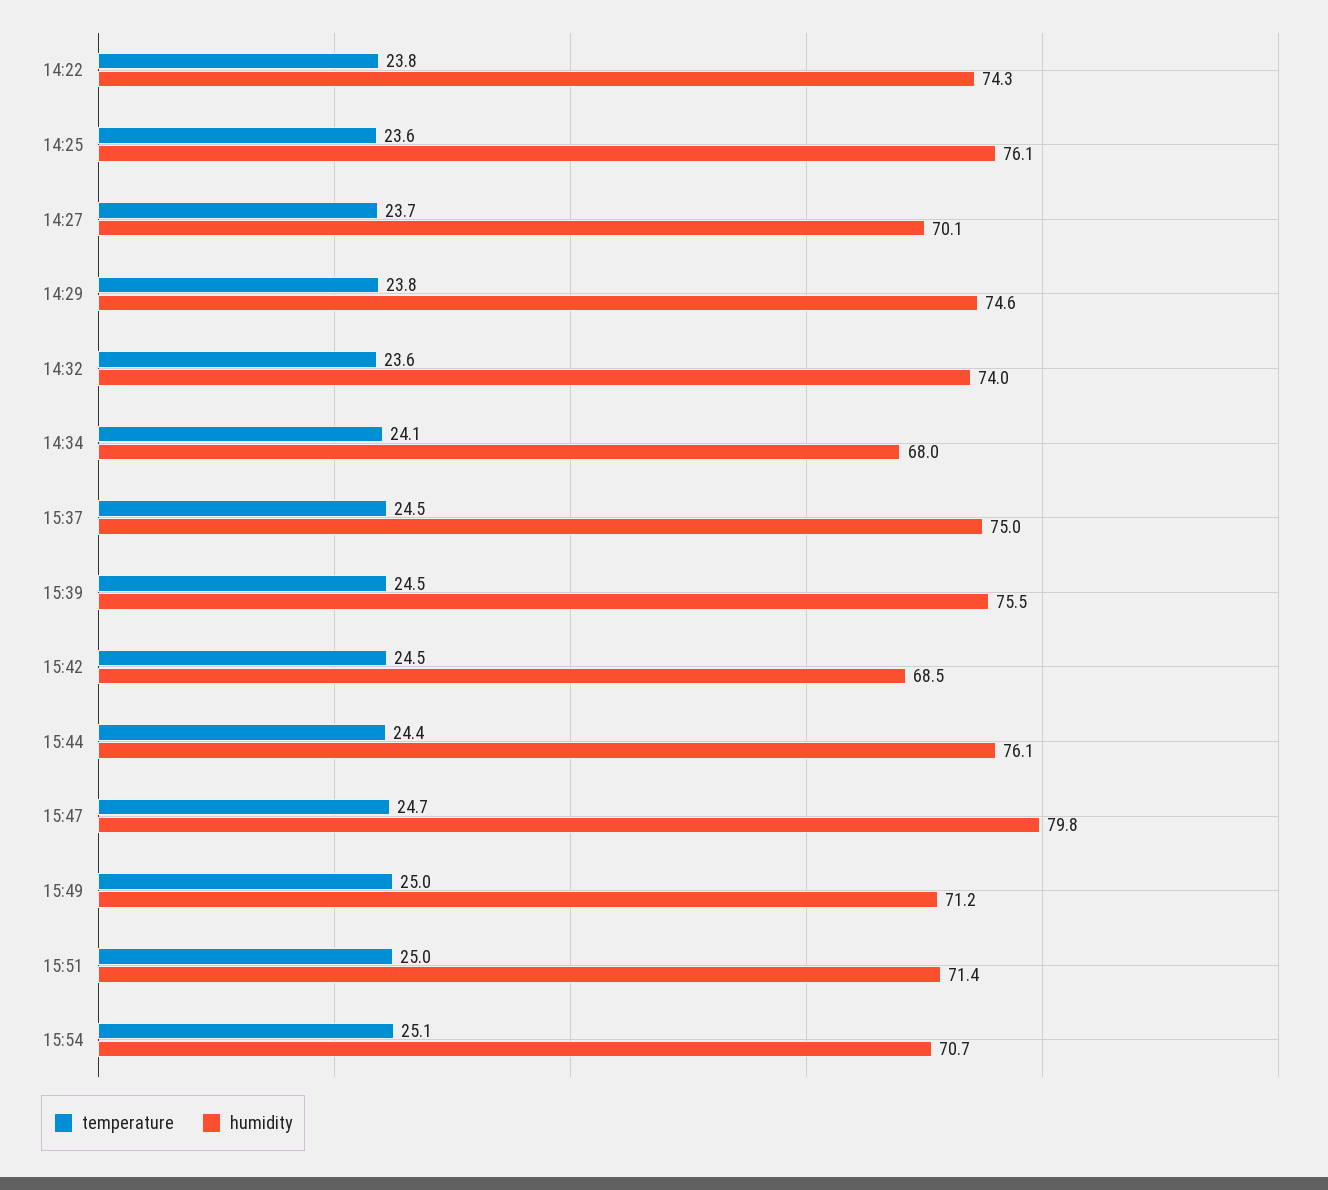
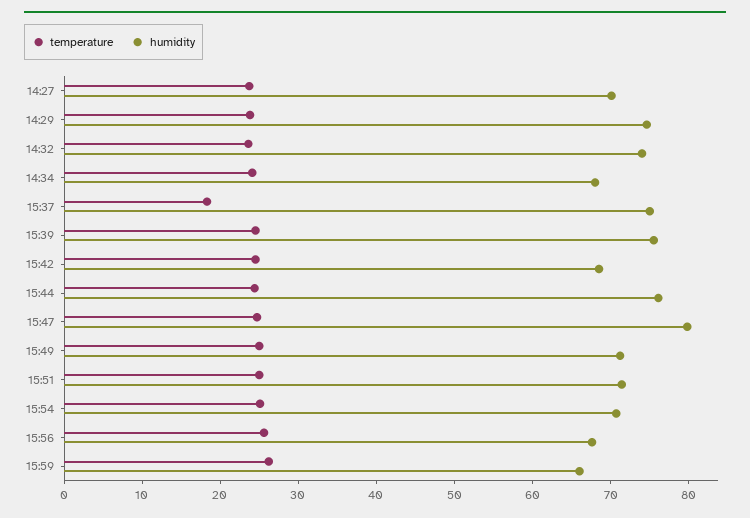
temperature, 14:22: 23.8 -> none
humidity, 14:22: 74.3 -> none
temperature, 14:25: 23.6 -> none
humidity, 14:25: 76.1 -> none
temperature, 15:37: 24.5 -> 18
temperature, 15:56: none -> 26
humidity, 15:56: none -> 68
temperature, 15:59: none -> 26
humidity, 15:59: none -> 66

